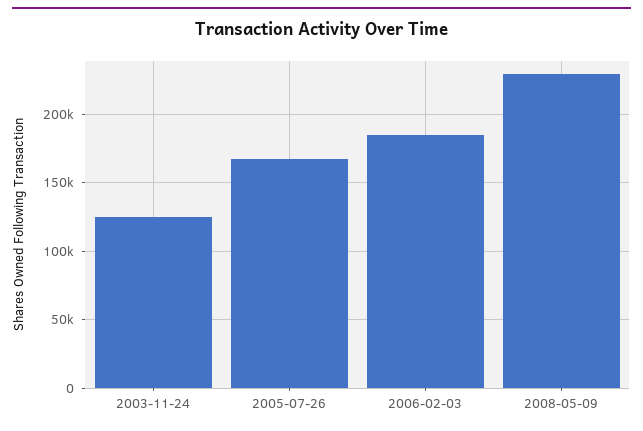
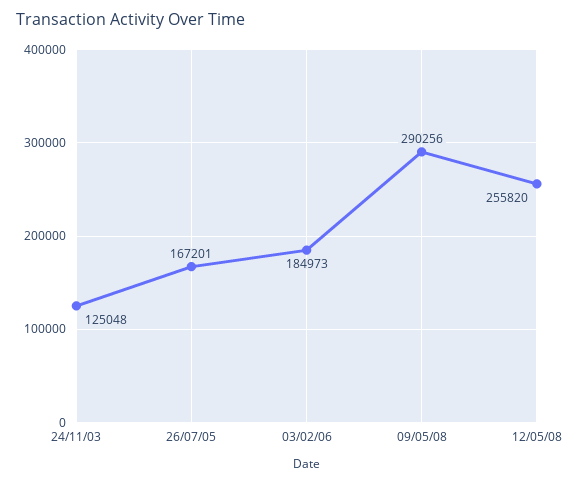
2008-05-09: 230000 -> 290256
12/05/08: none -> 255820

